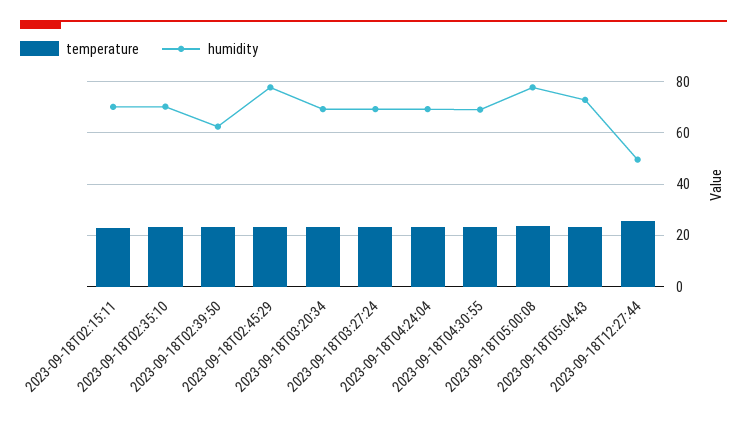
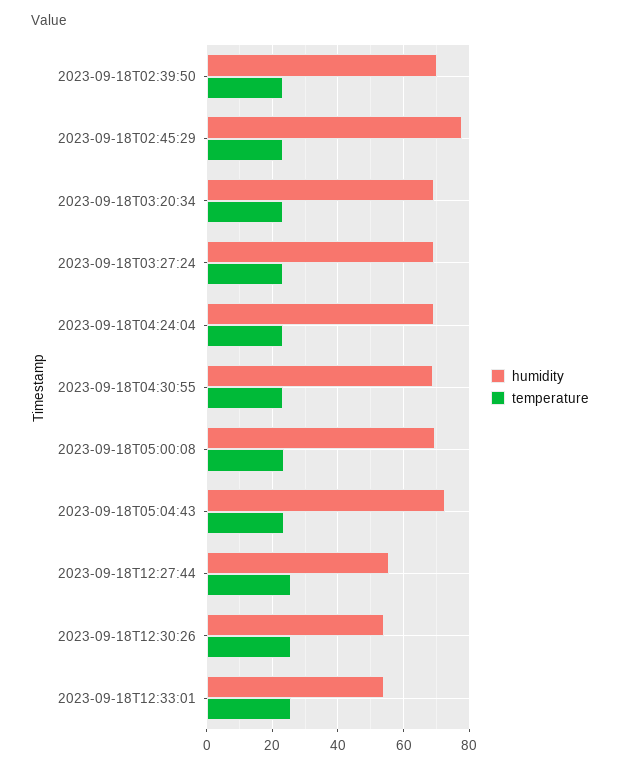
temperature, 2023-09-18T02:15:11: 22.5 -> none
humidity, 2023-09-18T02:15:11: 70 -> none
temperature, 2023-09-18T02:35:10: 22.5 -> none
humidity, 2023-09-18T02:35:10: 70 -> none
humidity, 2023-09-18T02:39:50: 62.5 -> 70
humidity, 2023-09-18T05:00:08: 77.5 -> 70
humidity, 2023-09-18T12:27:44: 50 -> 56
humidity, 2023-09-18T12:30:26: none -> 54
temperature, 2023-09-18T12:30:26: none -> 26
humidity, 2023-09-18T12:33:01: none -> 54
temperature, 2023-09-18T12:33:01: none -> 26

